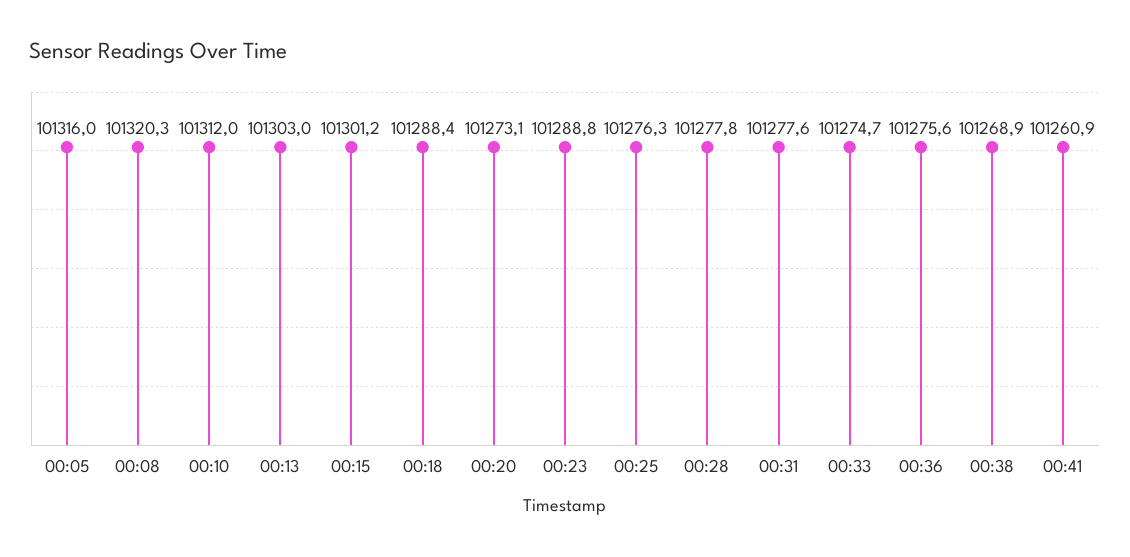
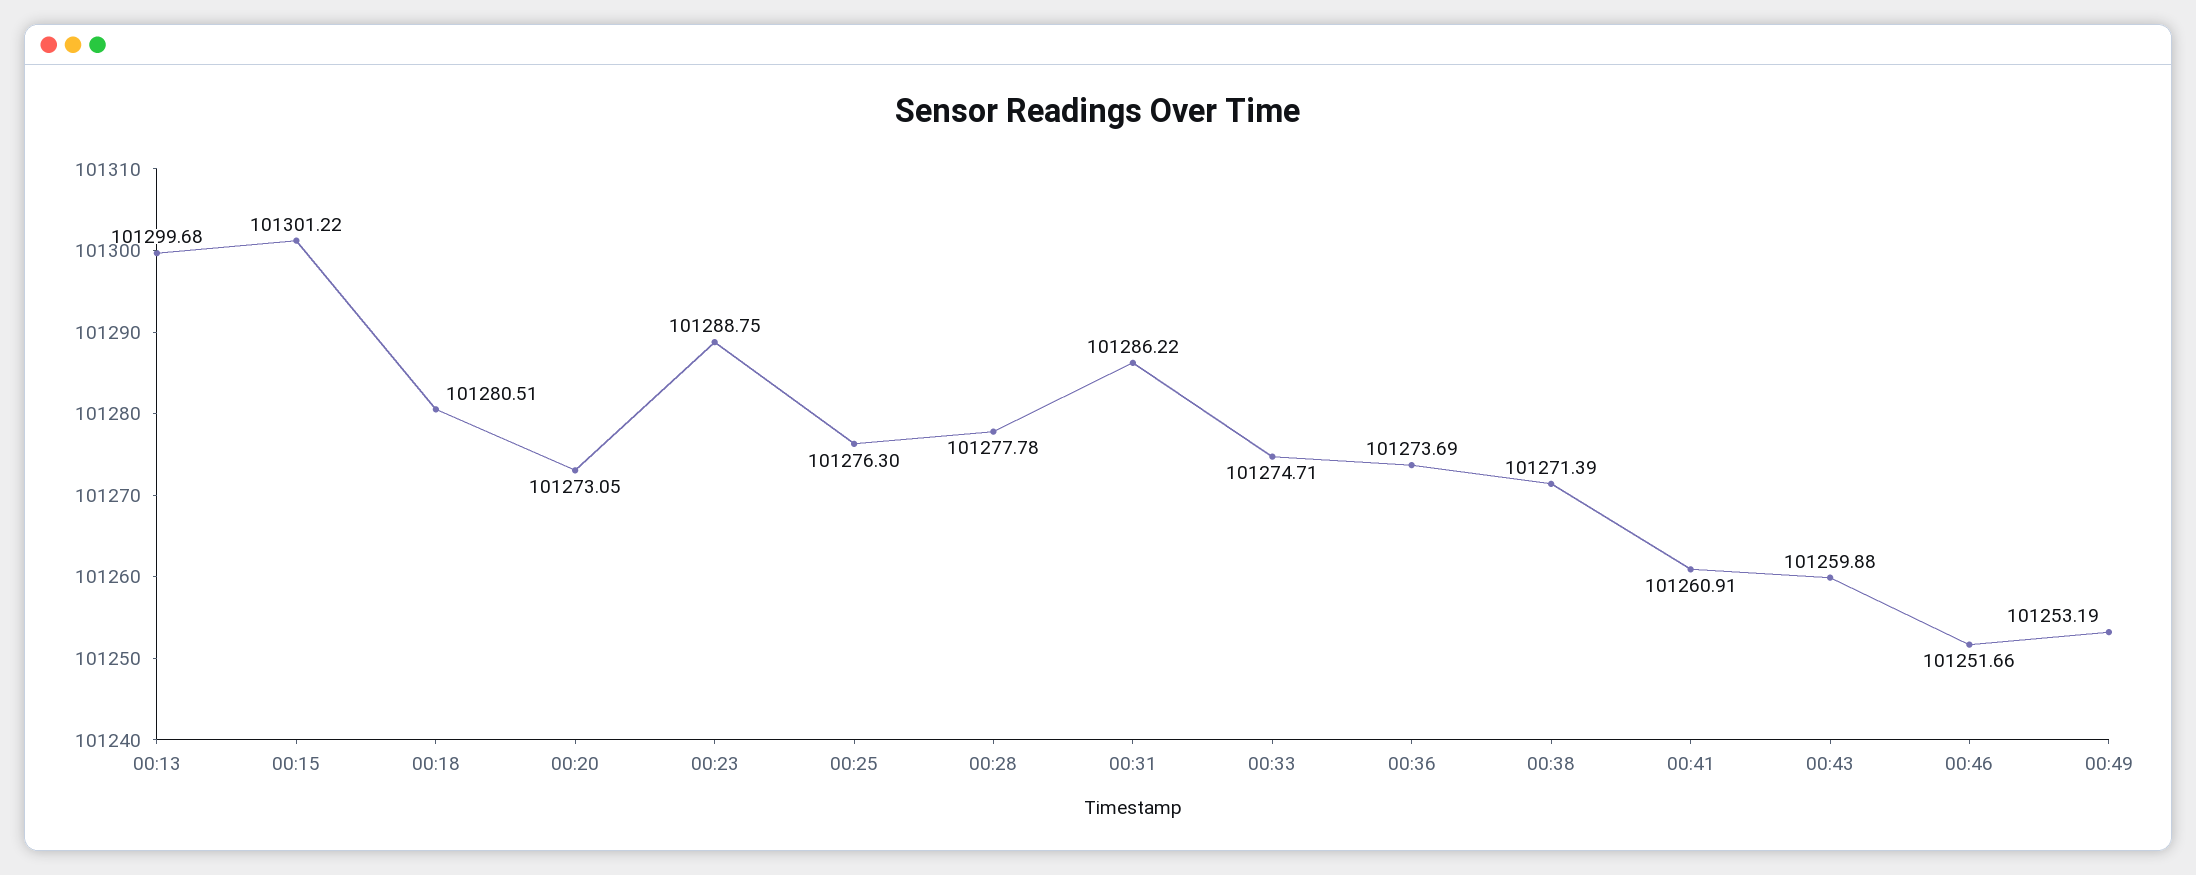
00:05: 101316 -> none
00:08: 101320.3 -> none
00:10: 101312 -> none
00:13: 101303 -> 101299.68
00:18: 101288.4 -> 101280.51
00:31: 101277.6 -> 101286.22
00:36: 101275.6 -> 101273.69
00:38: 101268.9 -> 101271.39
00:43: none -> 101259.88
00:46: none -> 101251.66
00:49: none -> 101253.19

